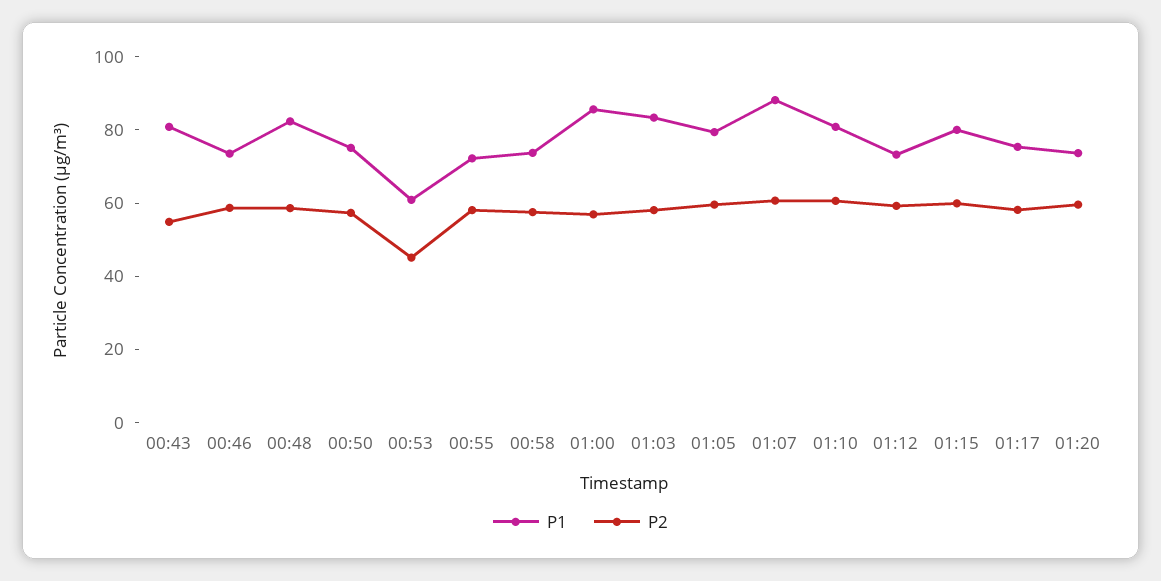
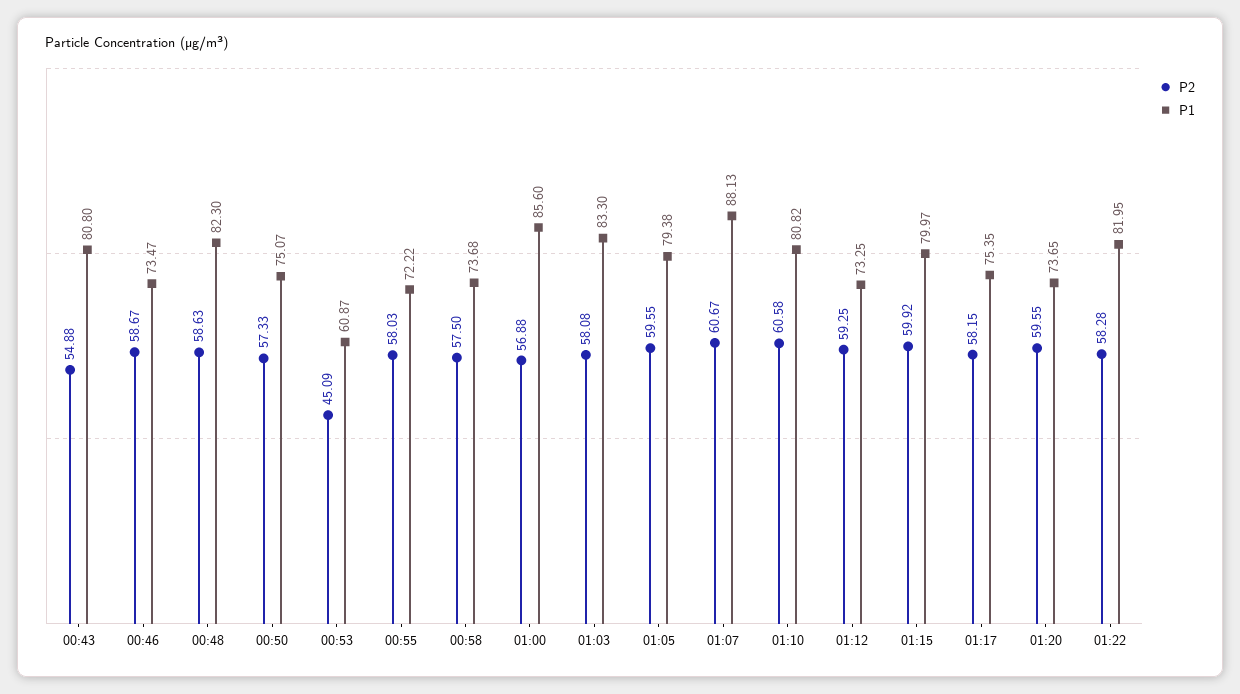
P2, 01:22: none -> 58.28
P1, 01:22: none -> 81.95

